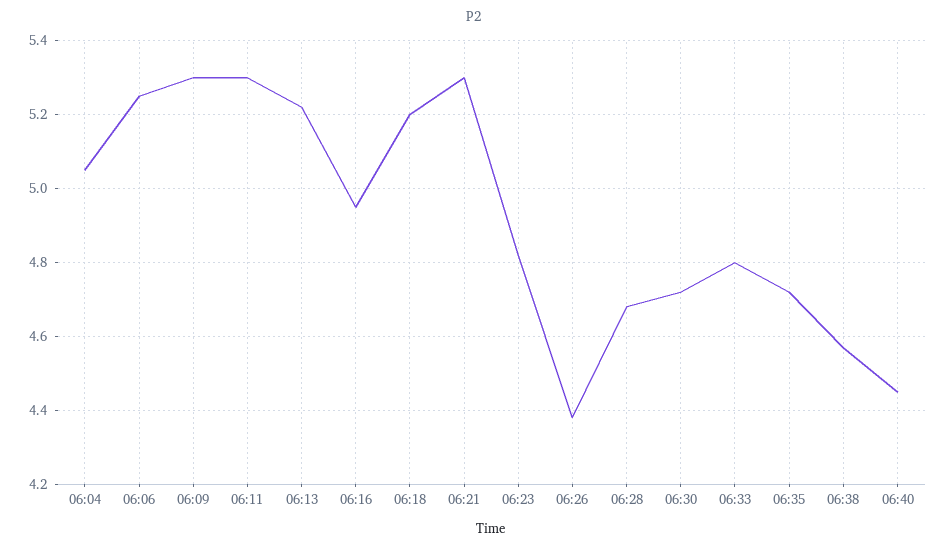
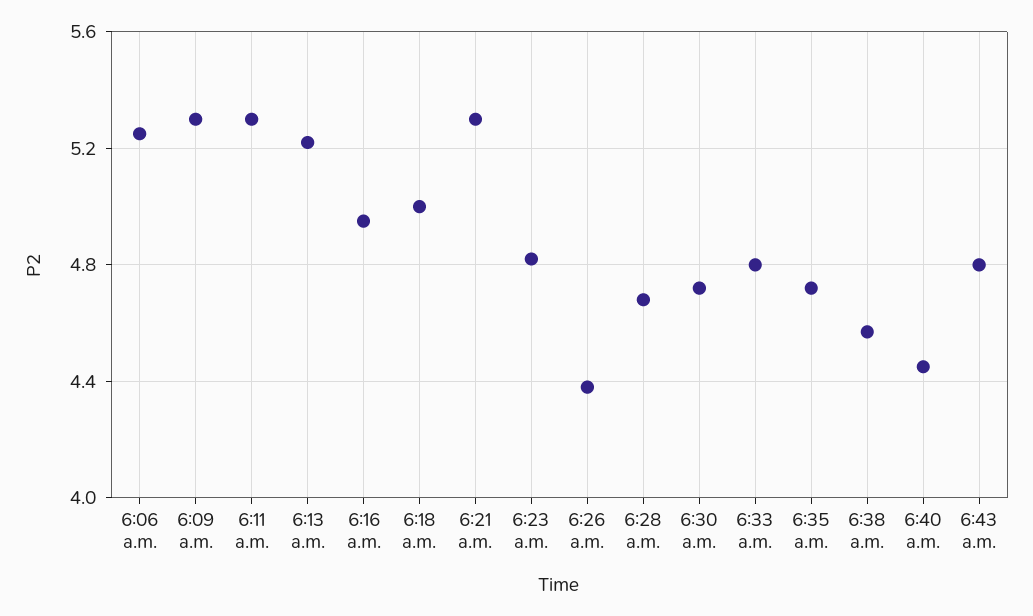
06:04: 5.05 -> none
06:18: 5.2 -> 5
6:43 a.m.: none -> 4.8

